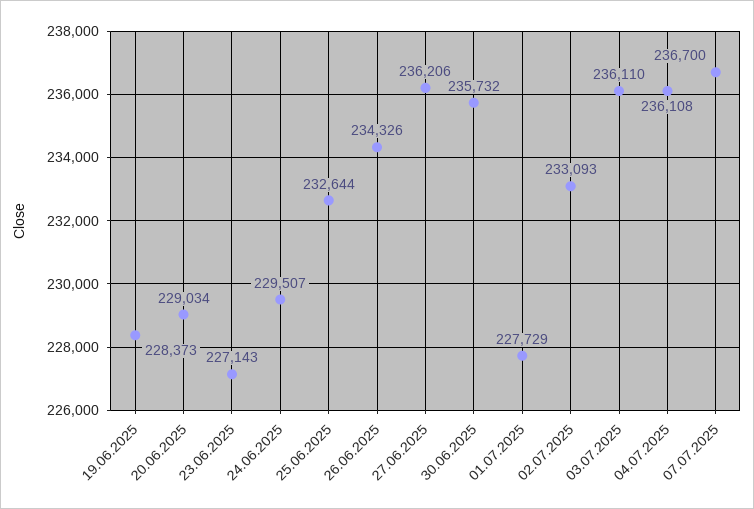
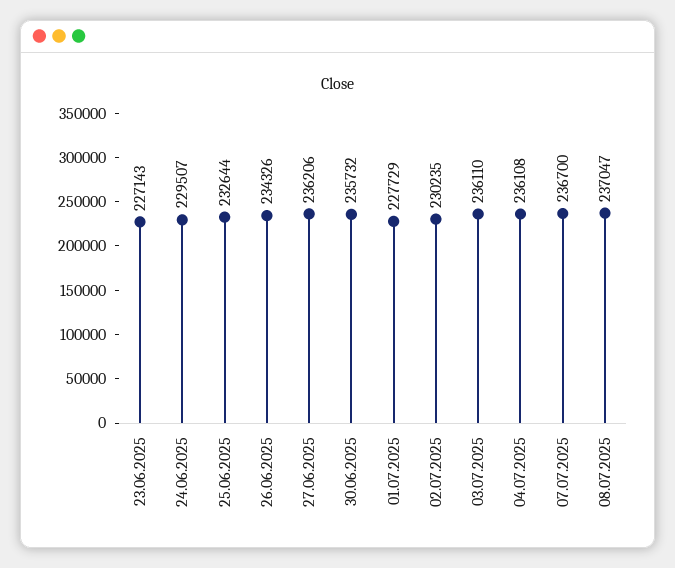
19.06.2025: 228373 -> none
20.06.2025: 229034 -> none
02.07.2025: 233093 -> 230235
08.07.2025: none -> 237047

